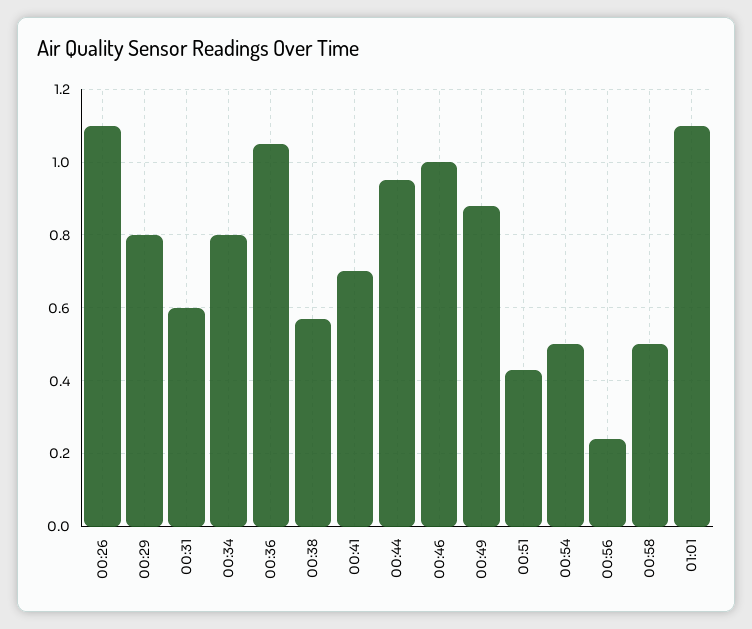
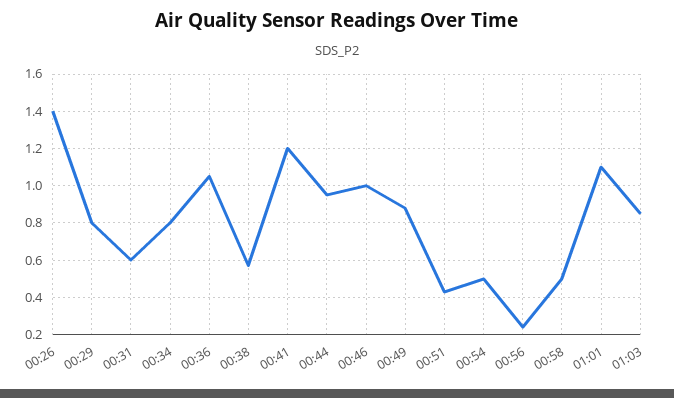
00:26: 1.1 -> 1.4
00:41: 0.7 -> 1.2
01:03: none -> 0.85

